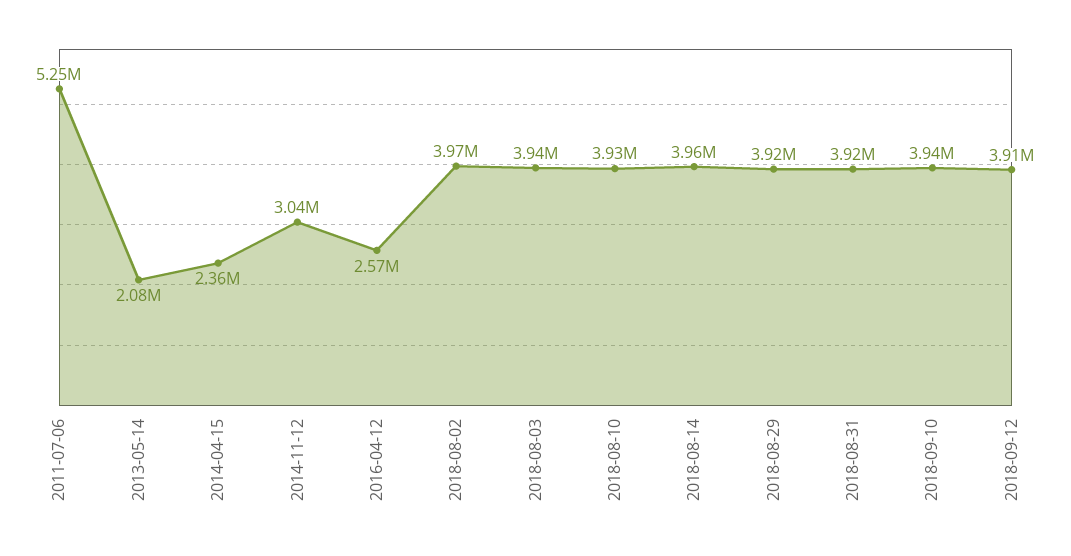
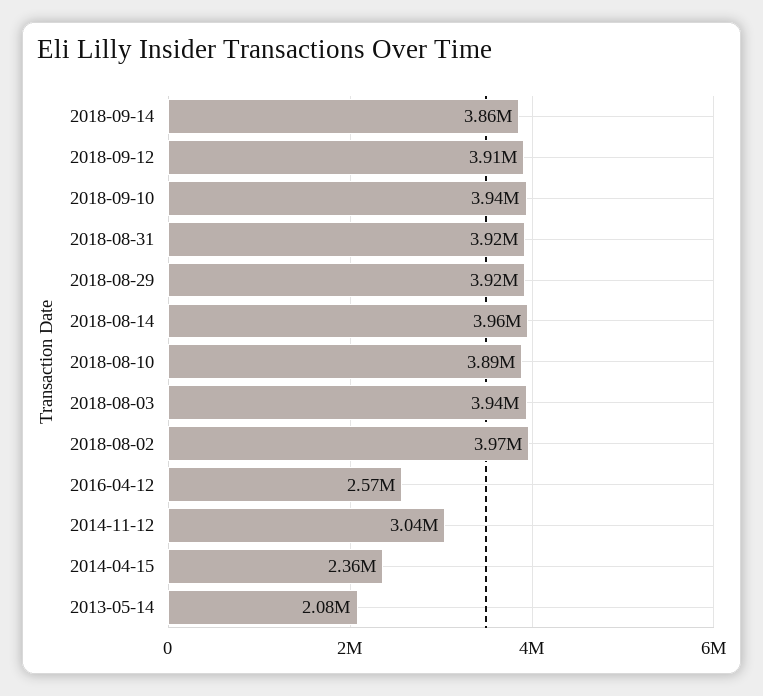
2011-07-06: 5250000 -> none
2018-08-10: 3930000 -> 3890000
2018-09-14: none -> 3860000

